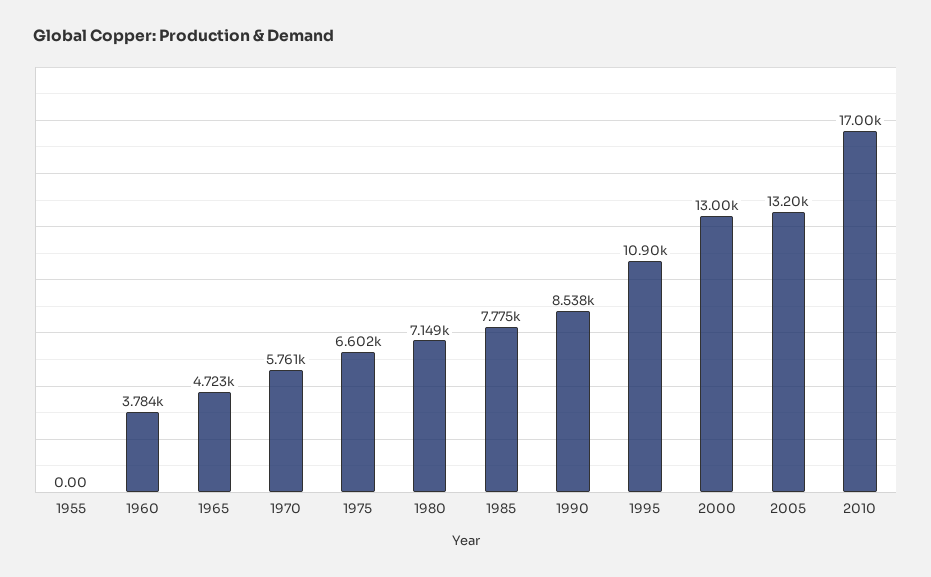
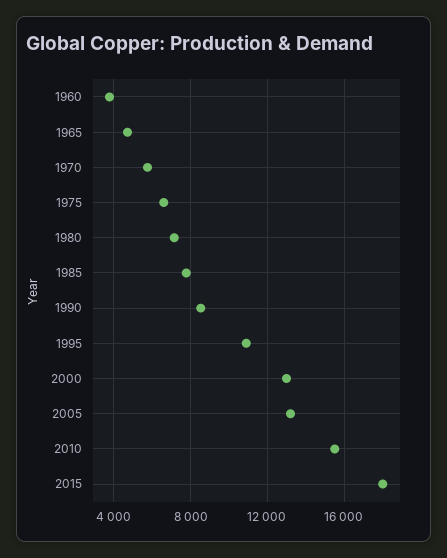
1955: 0 -> none
2010: 17000 -> 15500
2015: none -> 18000

